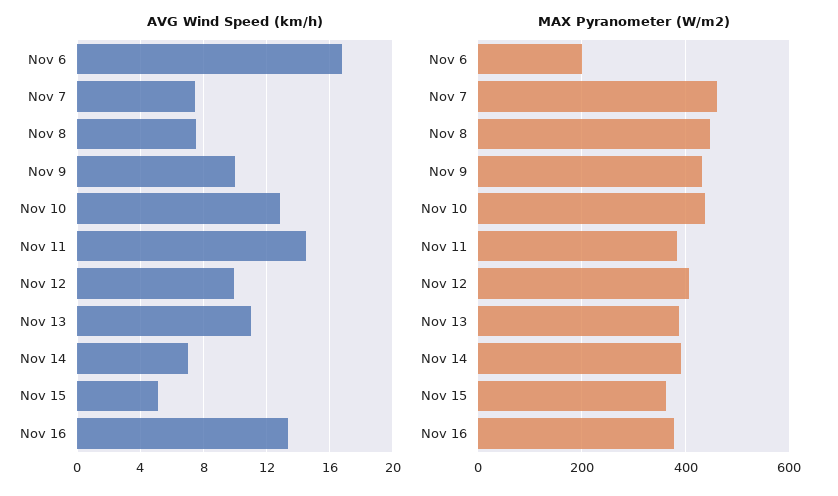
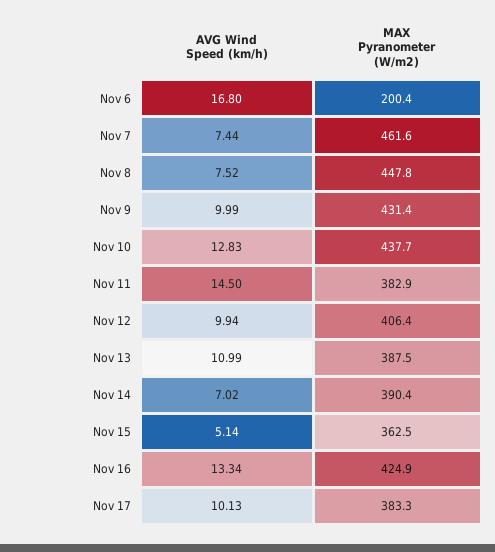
MAX Pyranometer (W/m2), Nov 16: 380 -> 424.9
AVG Wind Speed (km/h), Nov 17: none -> 10.13
MAX Pyranometer (W/m2), Nov 17: none -> 383.3

